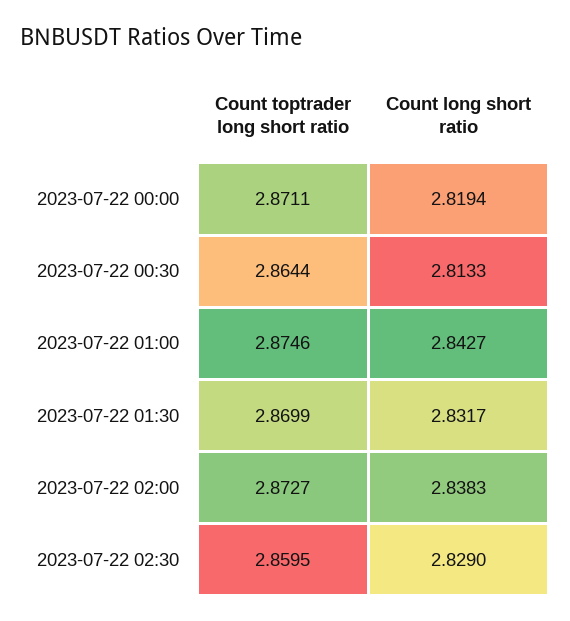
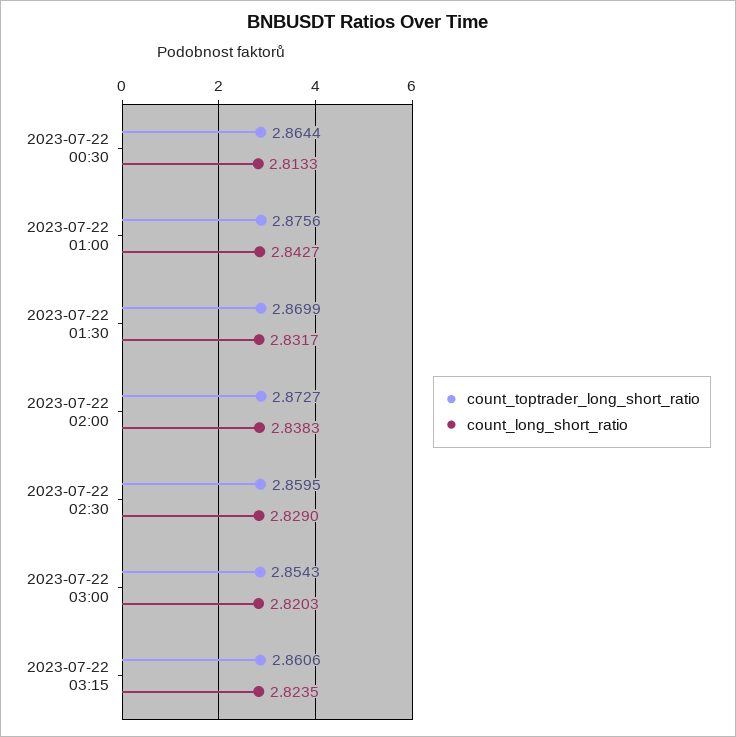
Count toptrader long short ratio, 2023-07-22 00:00: 2.8711 -> none
Count long short ratio, 2023-07-22 00:00: 2.8194 -> none
Count toptrader long short ratio, 2023-07-22 01:00: 2.8746 -> 2.8756
Count toptrader long short ratio, 2023-07-22 03:00: none -> 2.8543
Count long short ratio, 2023-07-22 03:00: none -> 2.8203
Count toptrader long short ratio, 2023-07-22 03:15: none -> 2.8606
Count long short ratio, 2023-07-22 03:15: none -> 2.8235

